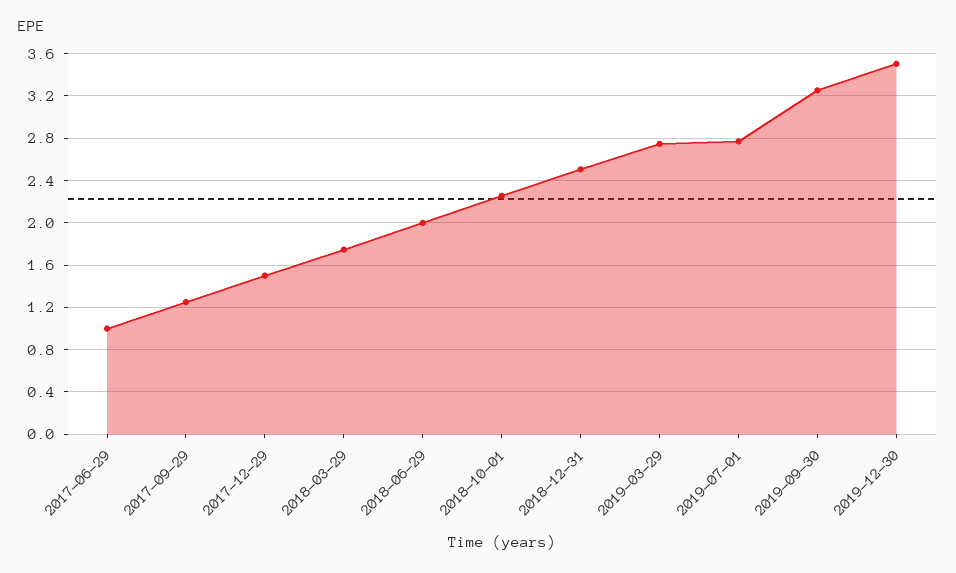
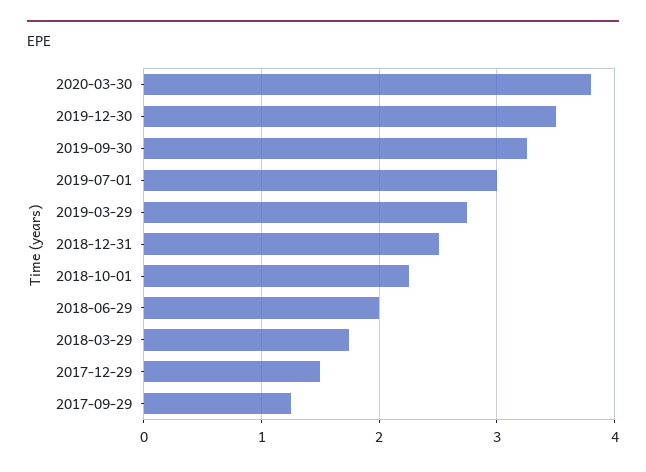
2017-06-29: 1 -> none
2019-07-01: 2.8 -> 3
2020-03-30: none -> 3.8

